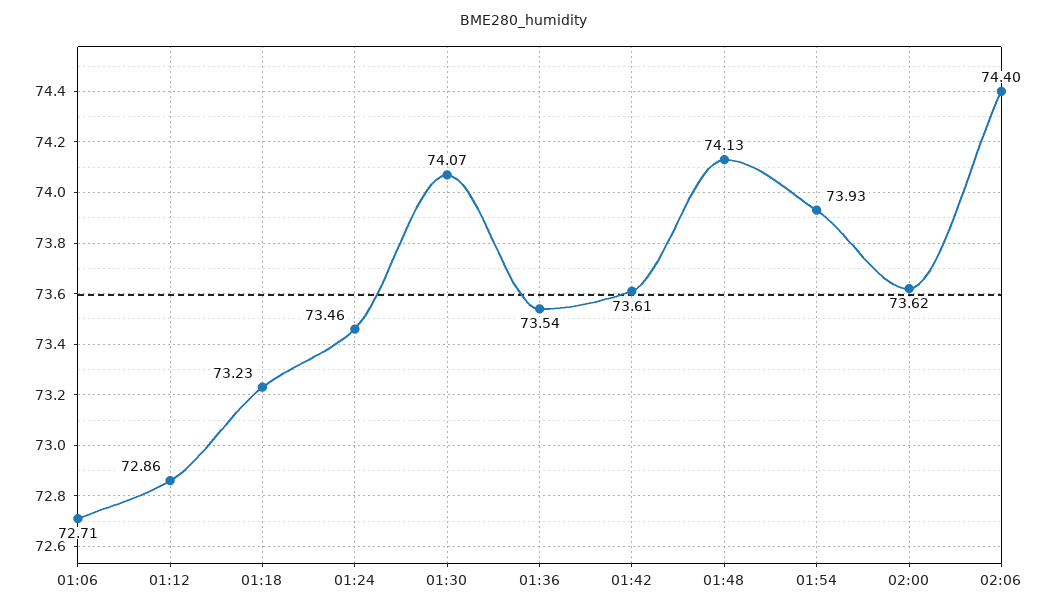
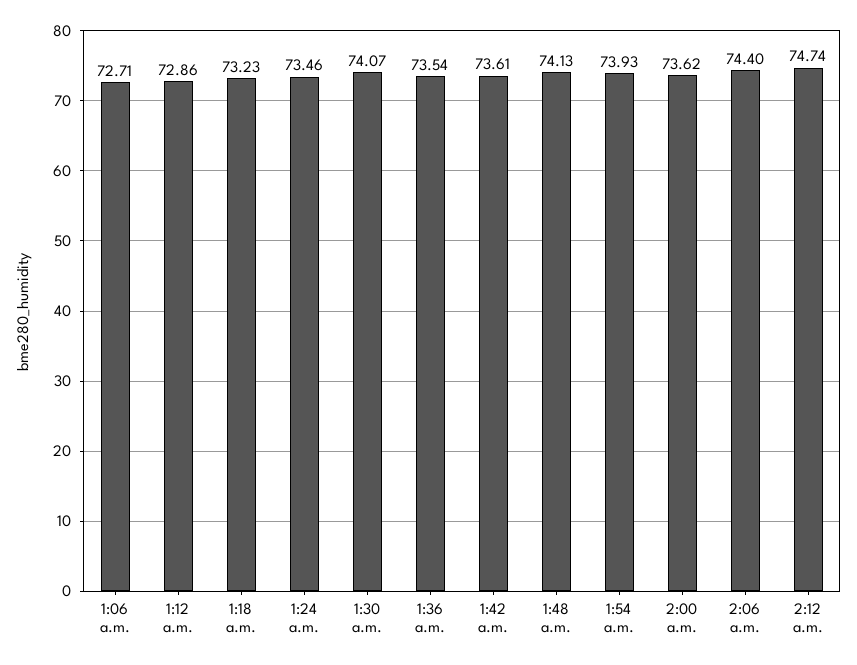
2:12 a.m.: none -> 74.74

